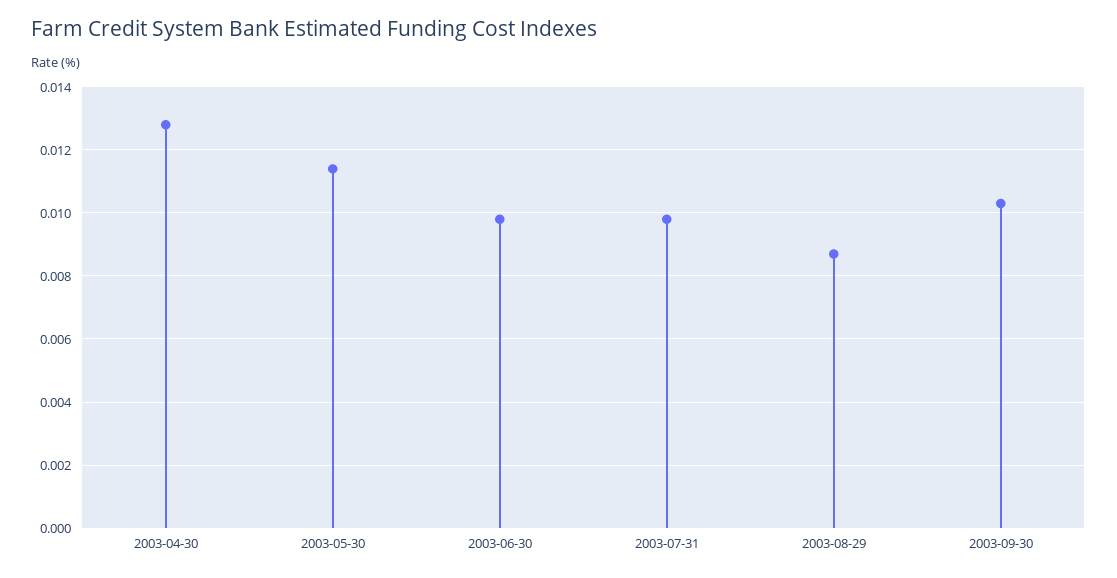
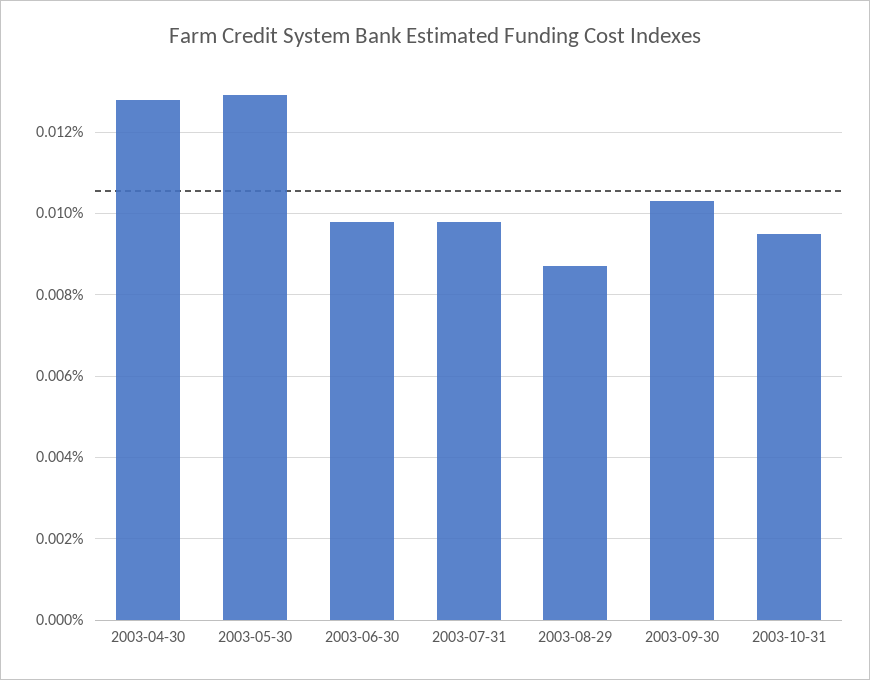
2003-05-30: 0.0115 -> 0.013
2003-10-31: none -> 0.0095

